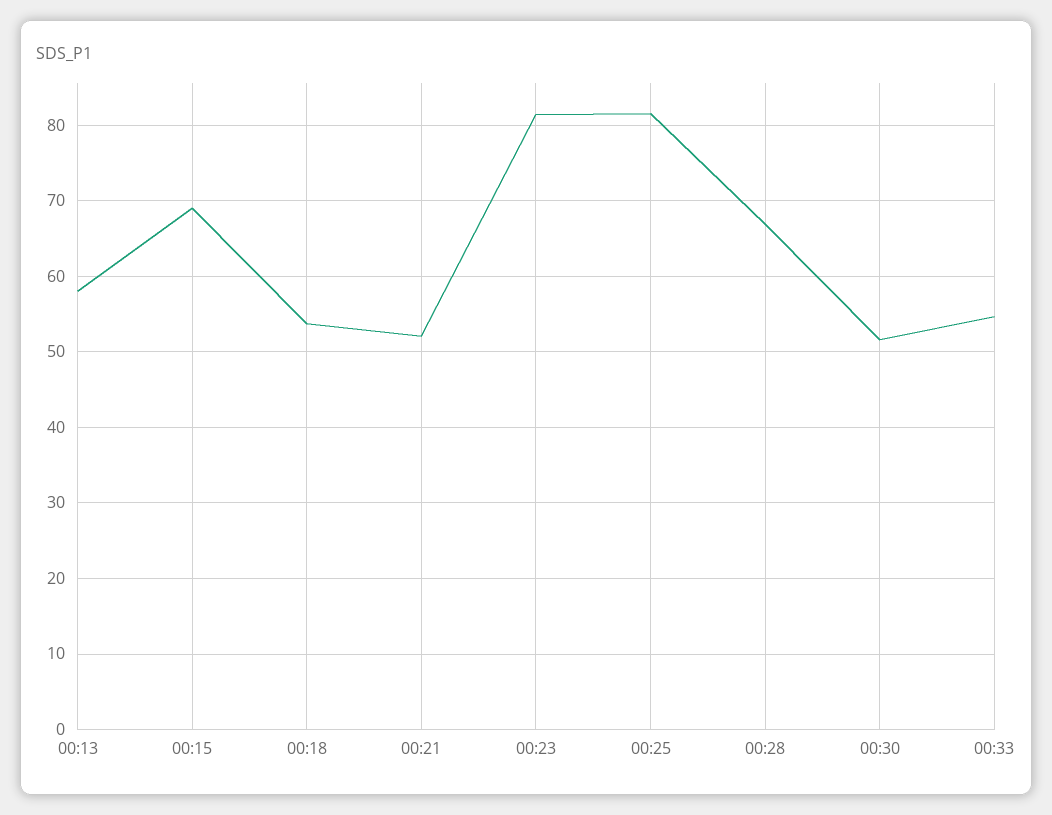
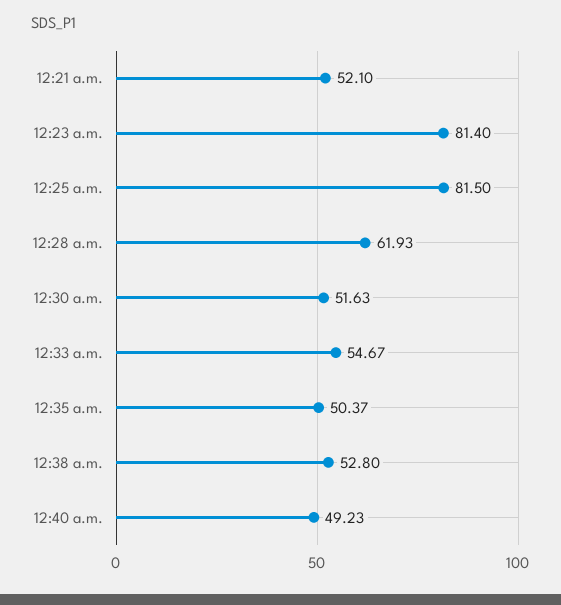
00:13: 58 -> none
00:15: 69 -> none
00:18: 54 -> none
00:28: 67 -> 61.93
12:35 a.m.: none -> 50.37
12:38 a.m.: none -> 52.8
12:40 a.m.: none -> 49.23

